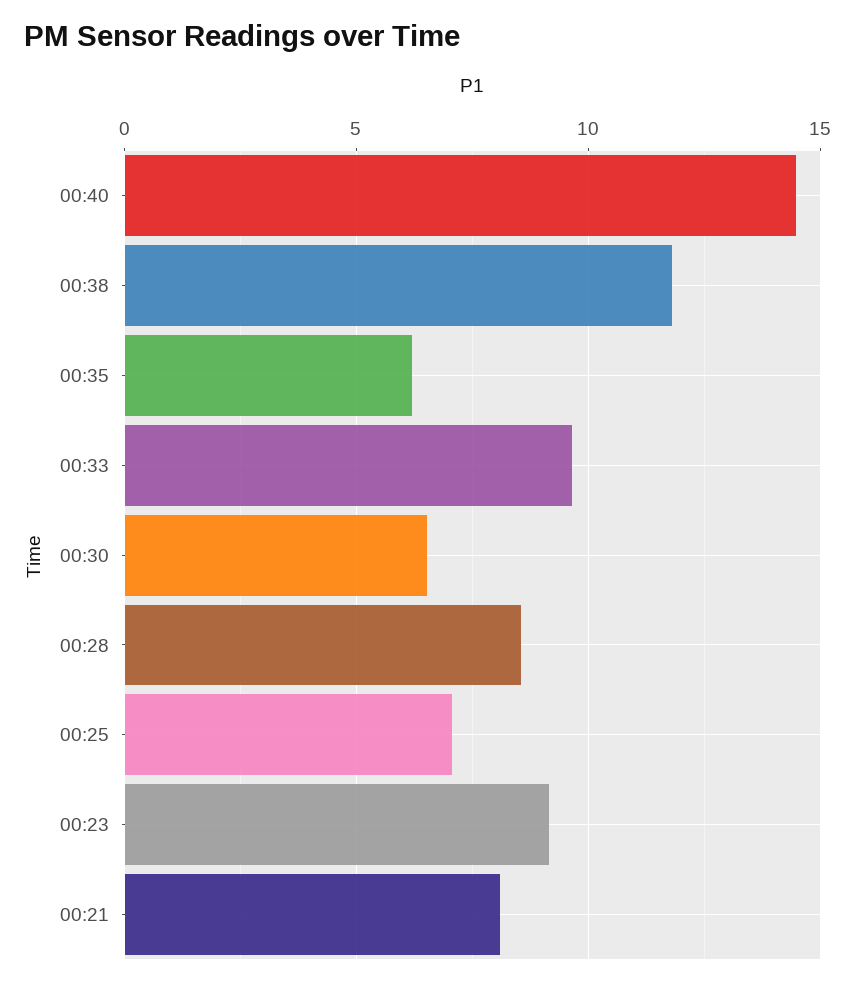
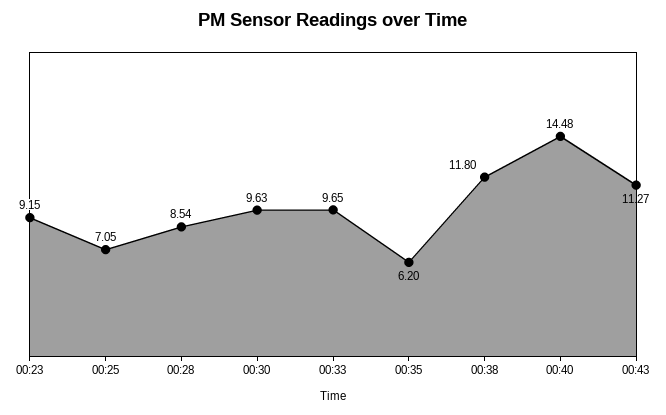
00:30: 6.5 -> 9.63
00:21: 8 -> none
00:43: none -> 11.27

